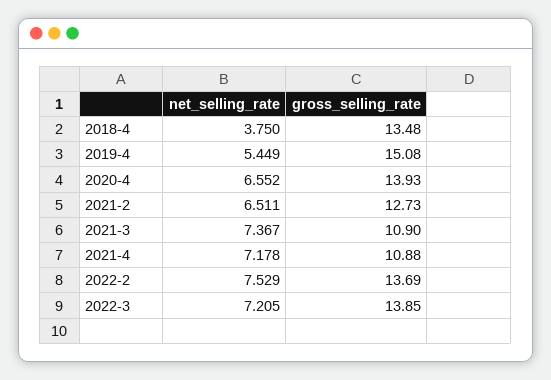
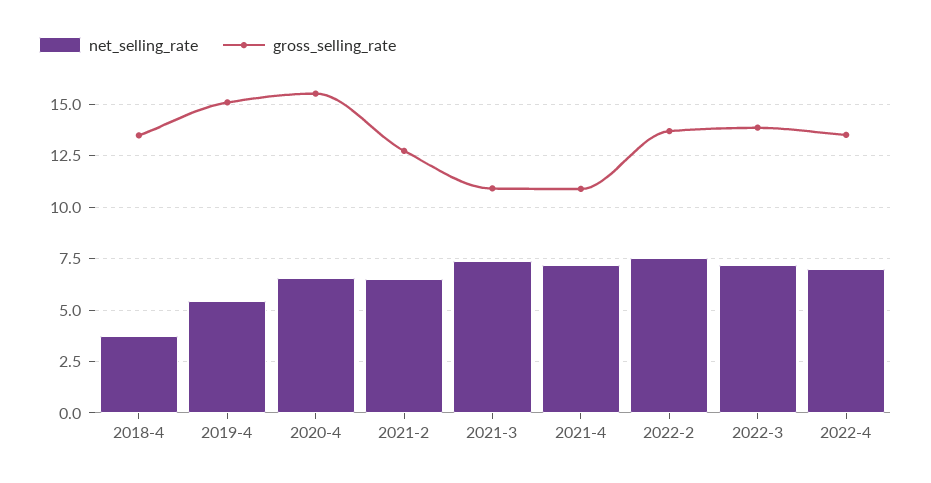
gross_selling_rate, 2020-4: 13.93 -> 15.5
net_selling_rate, 2022-4: none -> 7
gross_selling_rate, 2022-4: none -> 13.5

